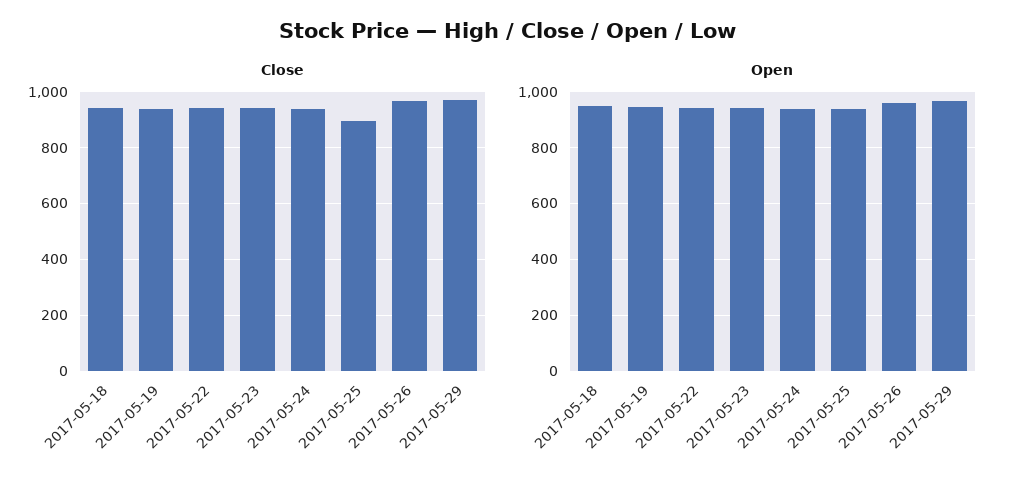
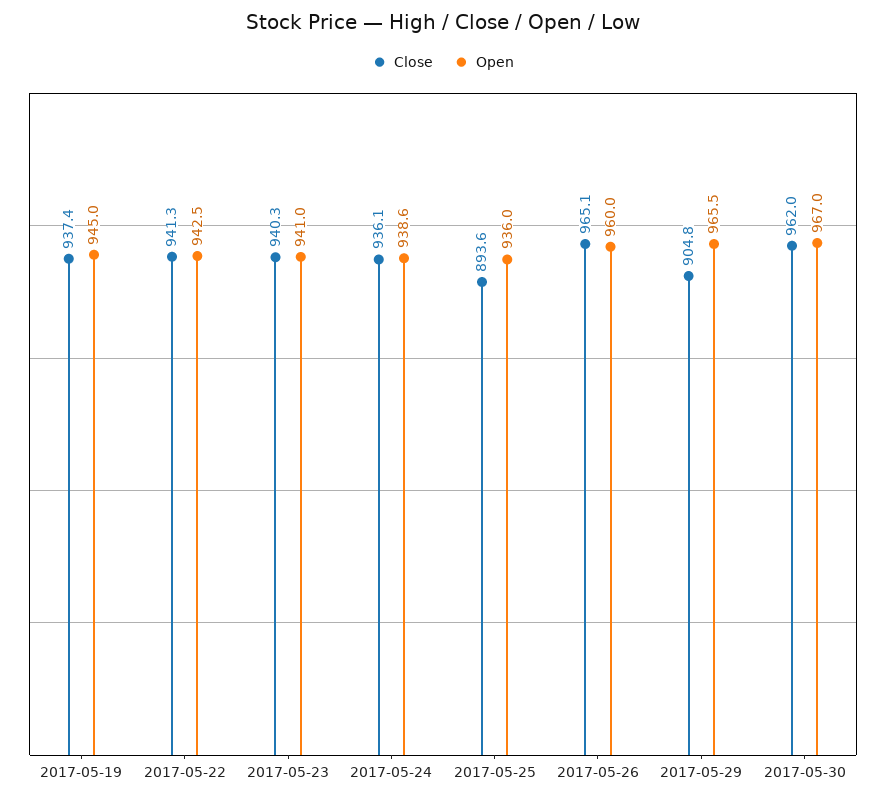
Close, 2017-05-18: 950 -> none
Close, 2017-05-29: 975 -> 904.8
Open, 2017-05-18: 950 -> none
Close, 2017-05-30: none -> 962
Open, 2017-05-30: none -> 967

